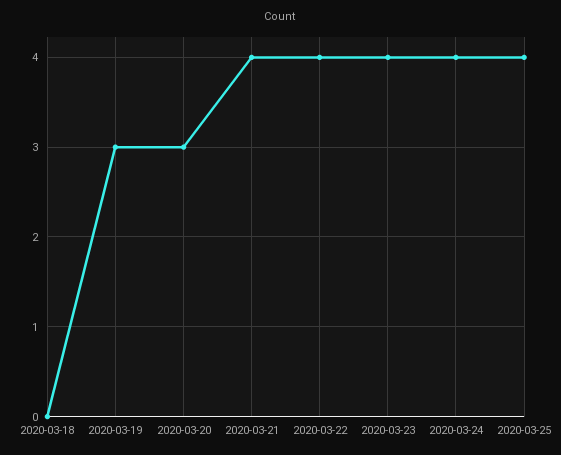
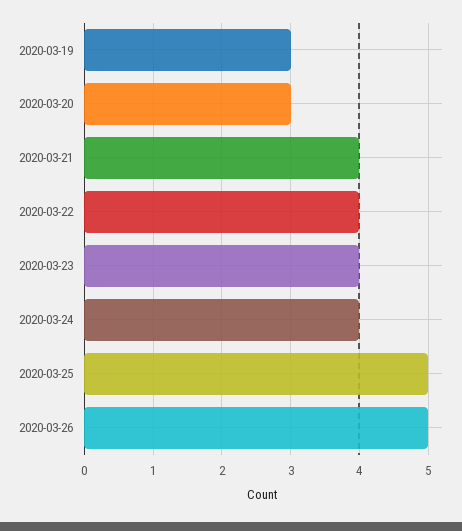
2020-03-18: 0 -> none
2020-03-25: 4 -> 5
2020-03-26: none -> 5

